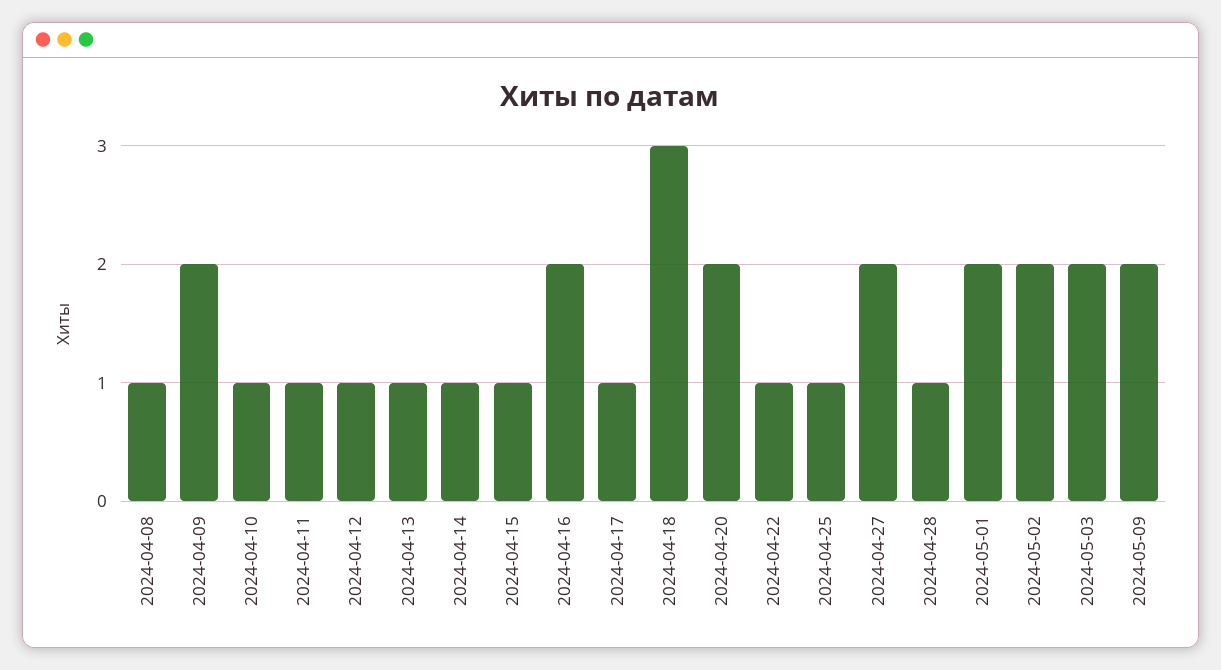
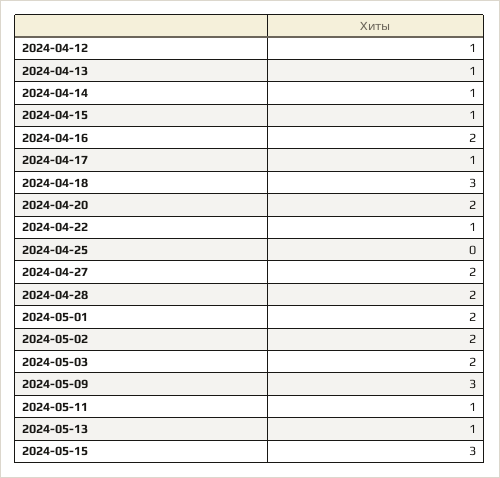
2024-04-08: 1 -> none
2024-04-09: 2 -> none
2024-04-10: 1 -> none
2024-04-11: 1 -> none
2024-04-25: 1 -> 0
2024-04-28: 1 -> 2
2024-05-09: 2 -> 3
2024-05-11: none -> 1
2024-05-13: none -> 1
2024-05-15: none -> 3

